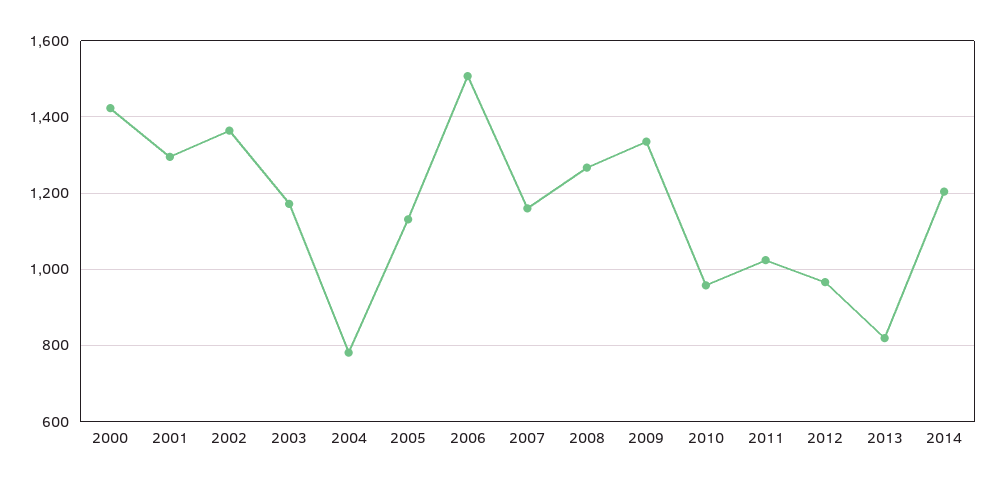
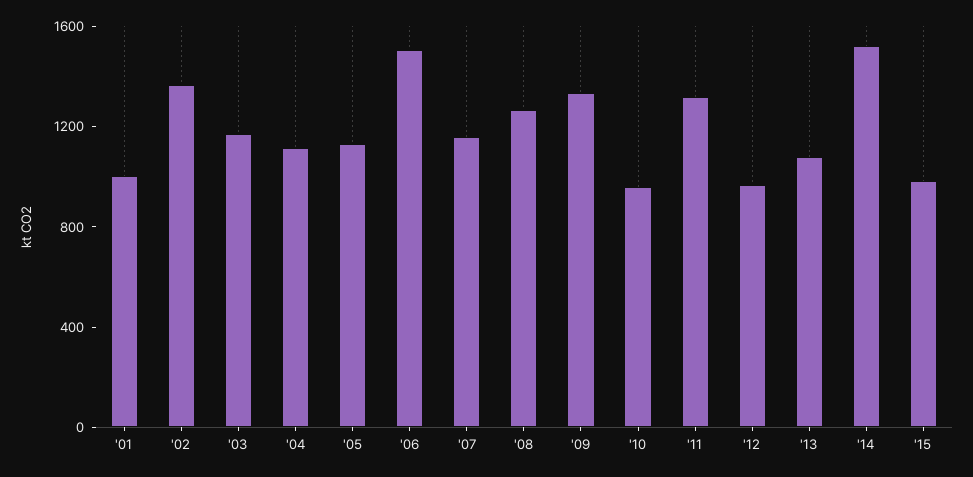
2000: 1420 -> none
2001: 1300 -> 1000
2004: 780 -> 1100
2011: 1020 -> 1300
2013: 820 -> 1100
2014: 1200 -> 1500
'15: none -> 1000

